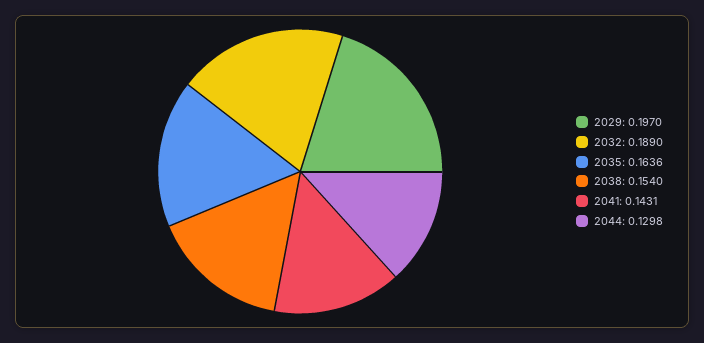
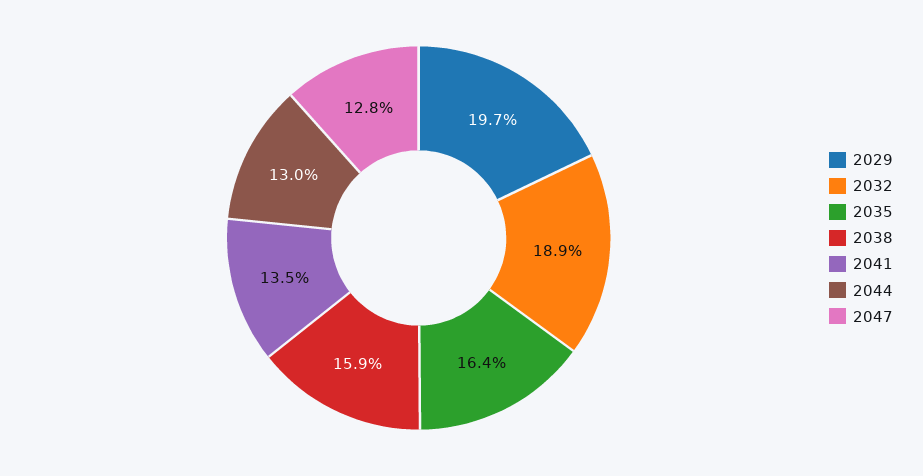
2038: 0.154 -> 0.159
2041: 0.1431 -> 0.135
2047: none -> 0.128

